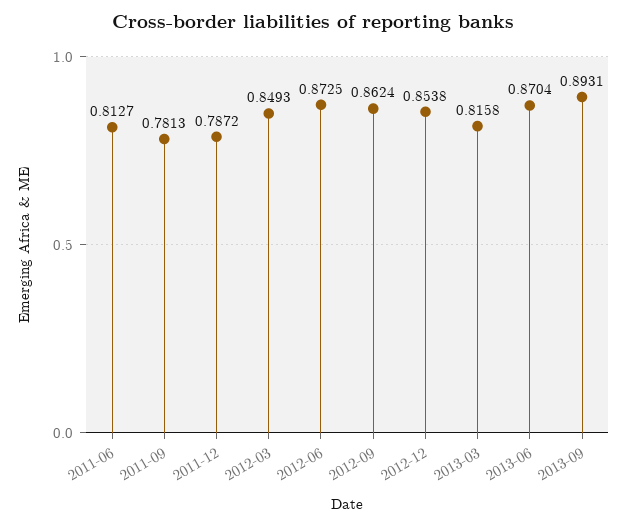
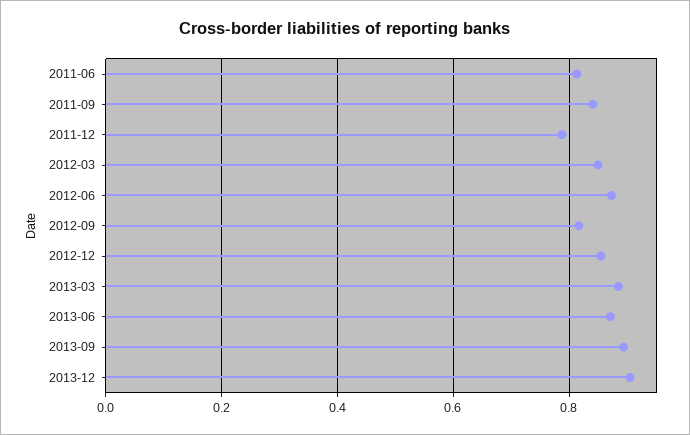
2011-09: 0.7813 -> 0.84
2012-09: 0.8624 -> 0.82
2013-03: 0.8158 -> 0.88
2013-12: none -> 0.9

